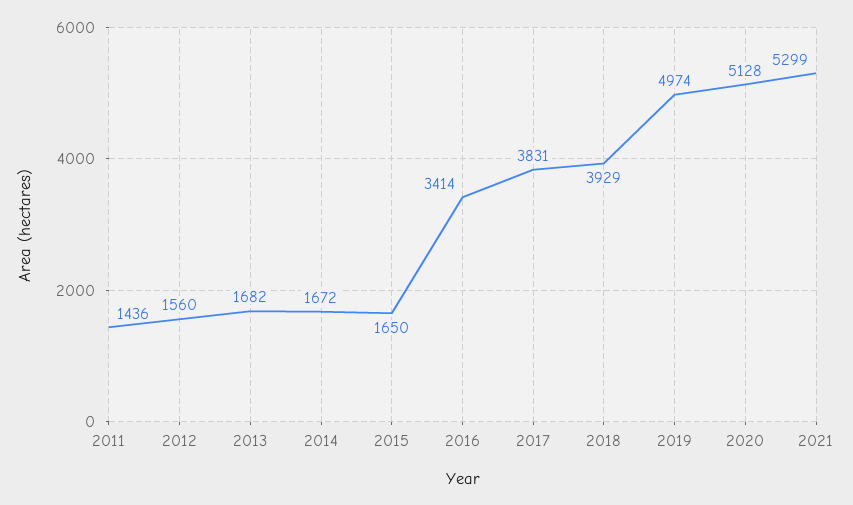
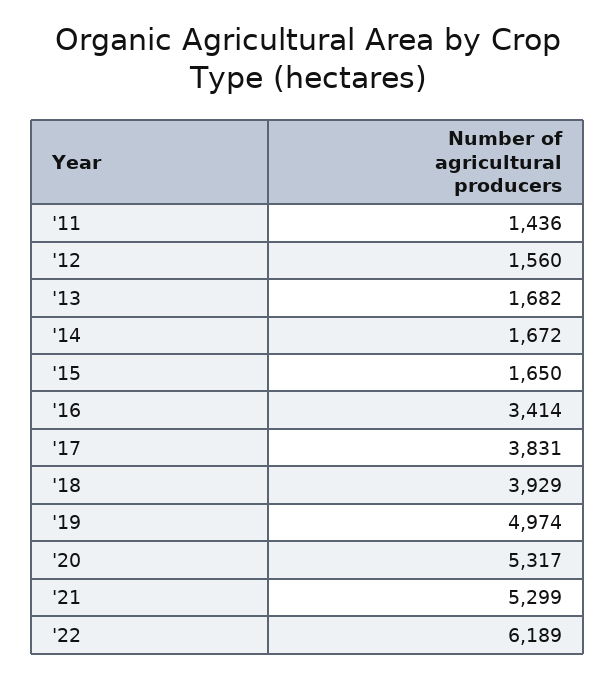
2020: 5128 -> 5317
'22: none -> 6189

